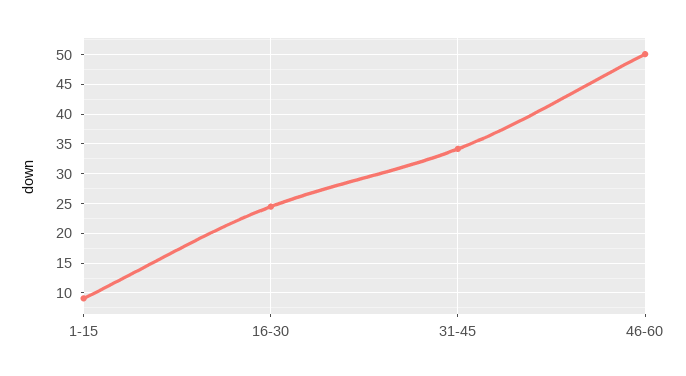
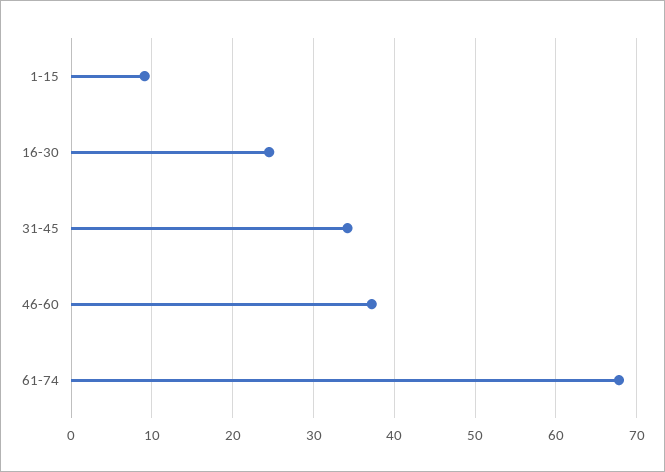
46-60: 50 -> 37
61-74: none -> 68

